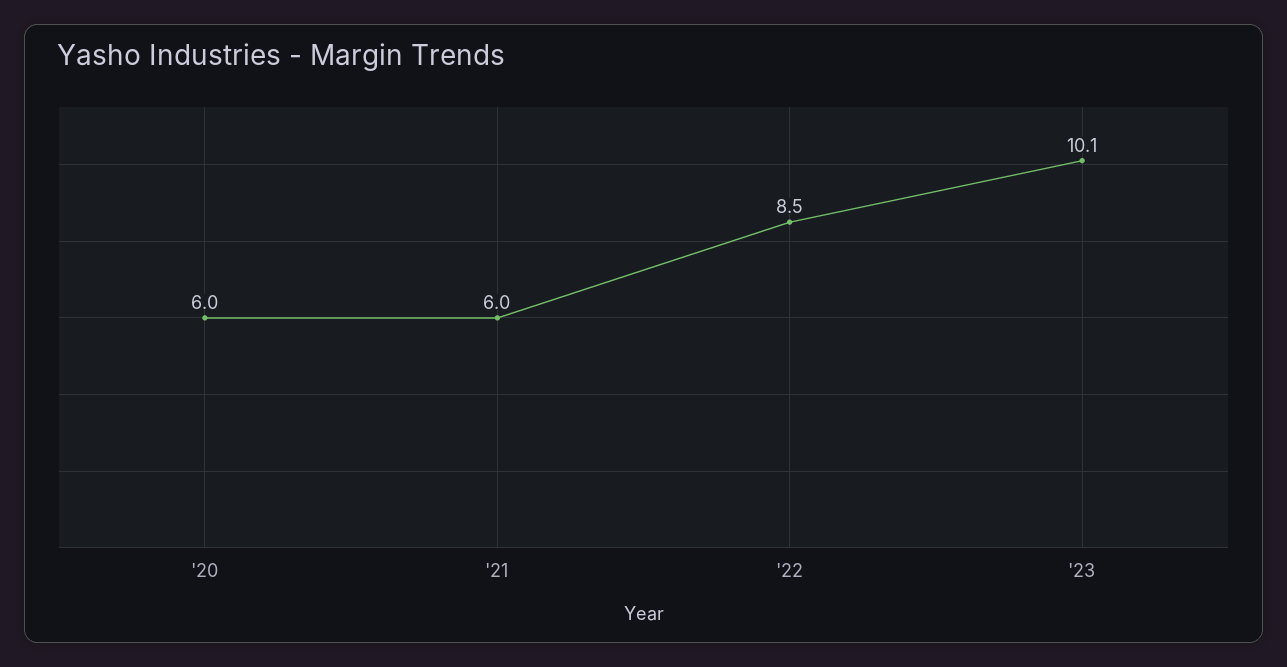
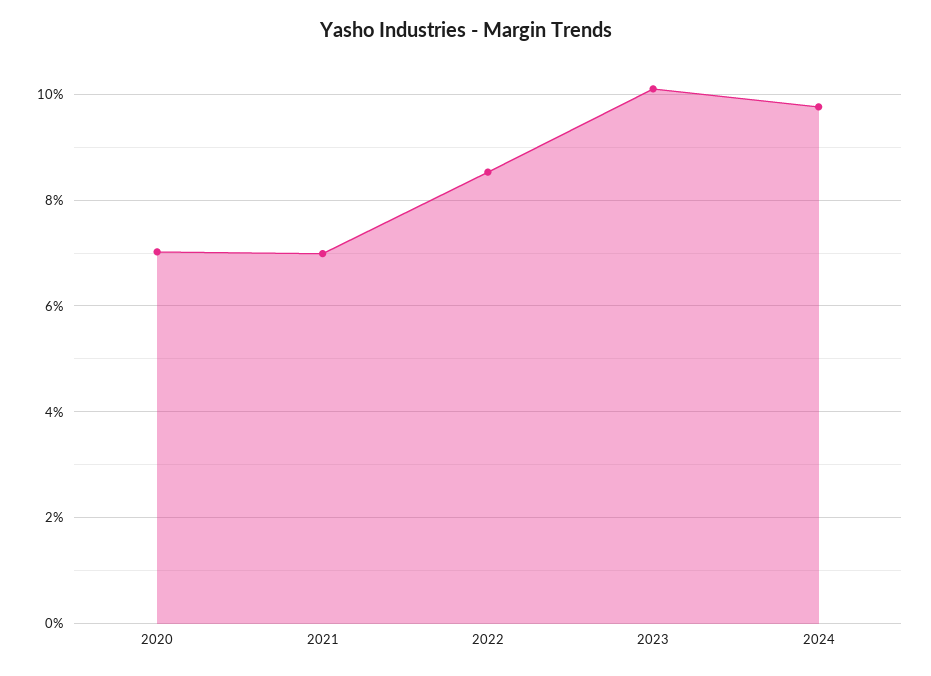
'20: 6 -> 7
'21: 6 -> 7
2024: none -> 9.8

